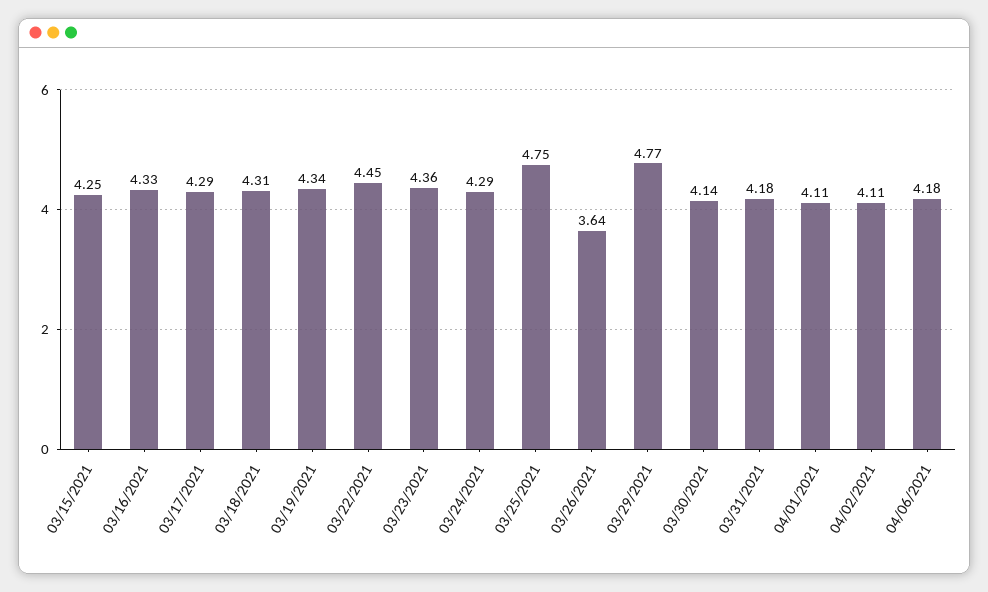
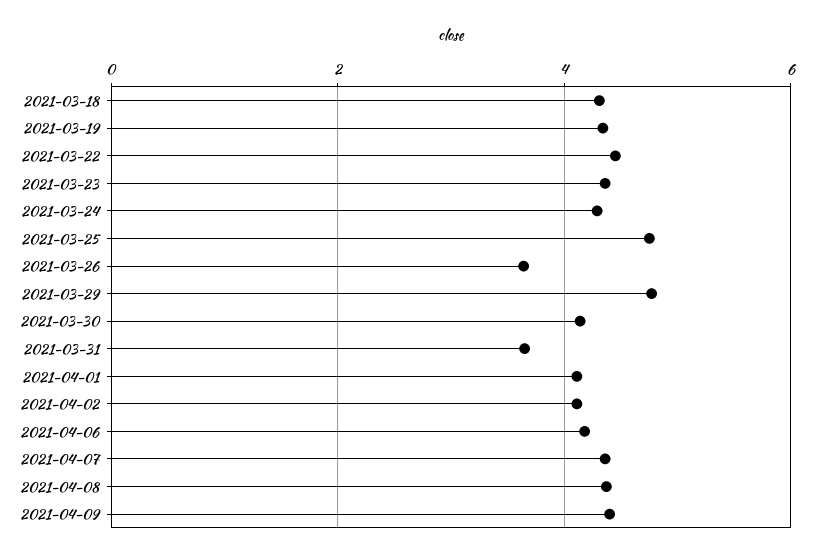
03/15/2021: 4.25 -> none
03/16/2021: 4.33 -> none
03/17/2021: 4.29 -> none
03/31/2021: 4.18 -> 3.6
2021-04-07: none -> 4.4
2021-04-08: none -> 4.4
2021-04-09: none -> 4.4

